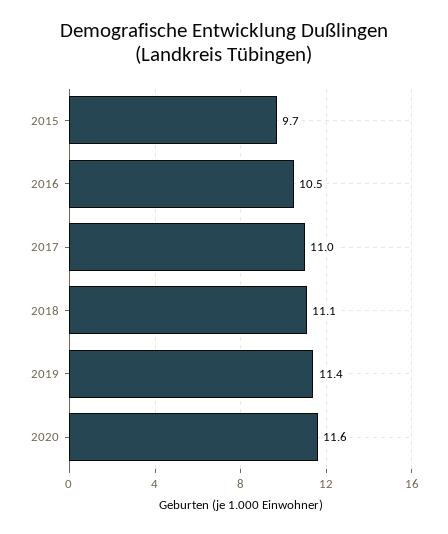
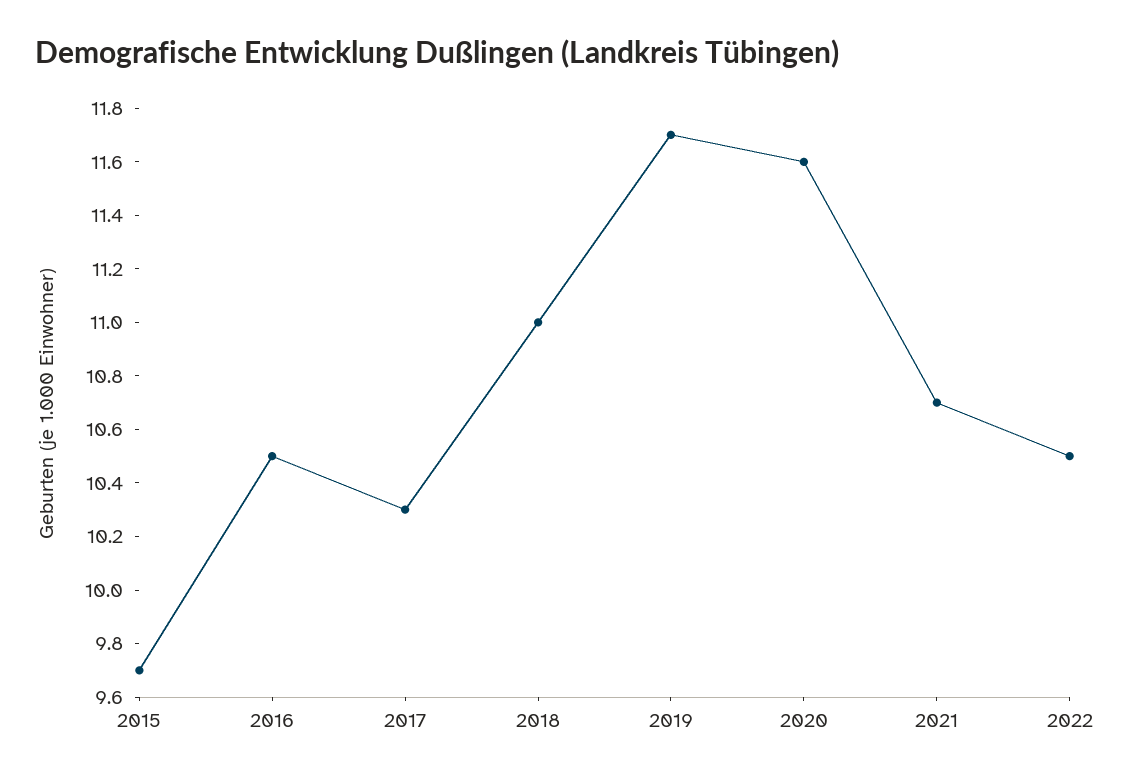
2017: 11 -> 10.3
2018: 11.1 -> 11
2019: 11.4 -> 11.7
2021: none -> 10.7
2022: none -> 10.5

